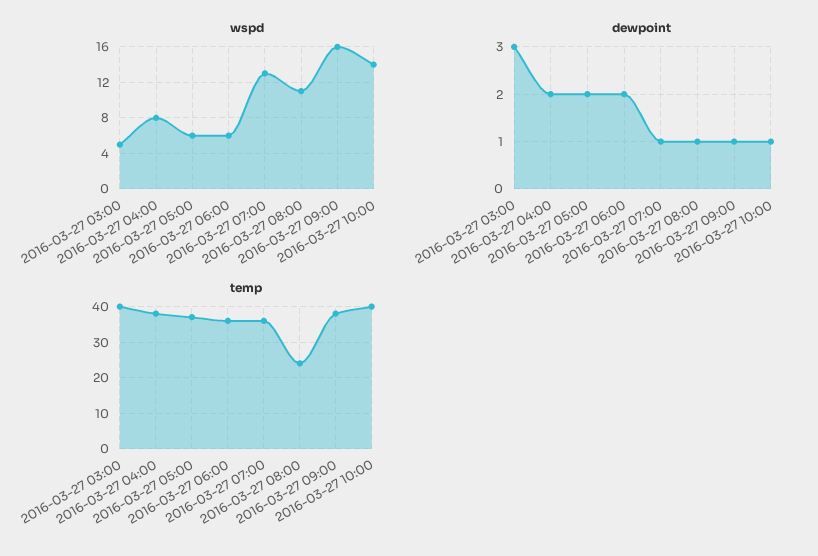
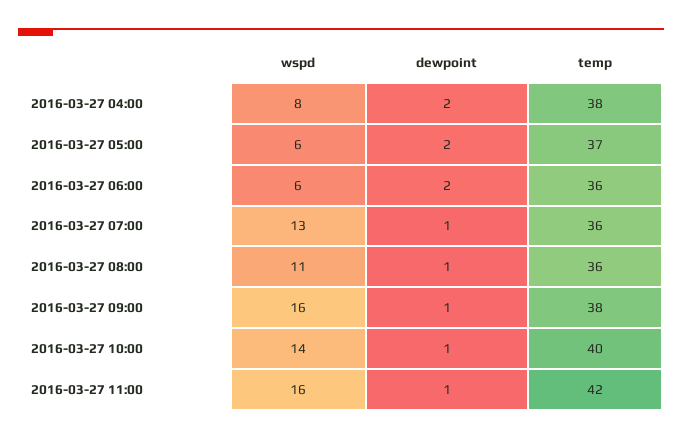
wspd, 2016-03-27 03:00: 5 -> none
dewpoint, 2016-03-27 03:00: 3 -> none
temp, 2016-03-27 03:00: 40 -> none
temp, 2016-03-27 08:00: 25 -> 36
wspd, 2016-03-27 11:00: none -> 16
dewpoint, 2016-03-27 11:00: none -> 1
temp, 2016-03-27 11:00: none -> 42

